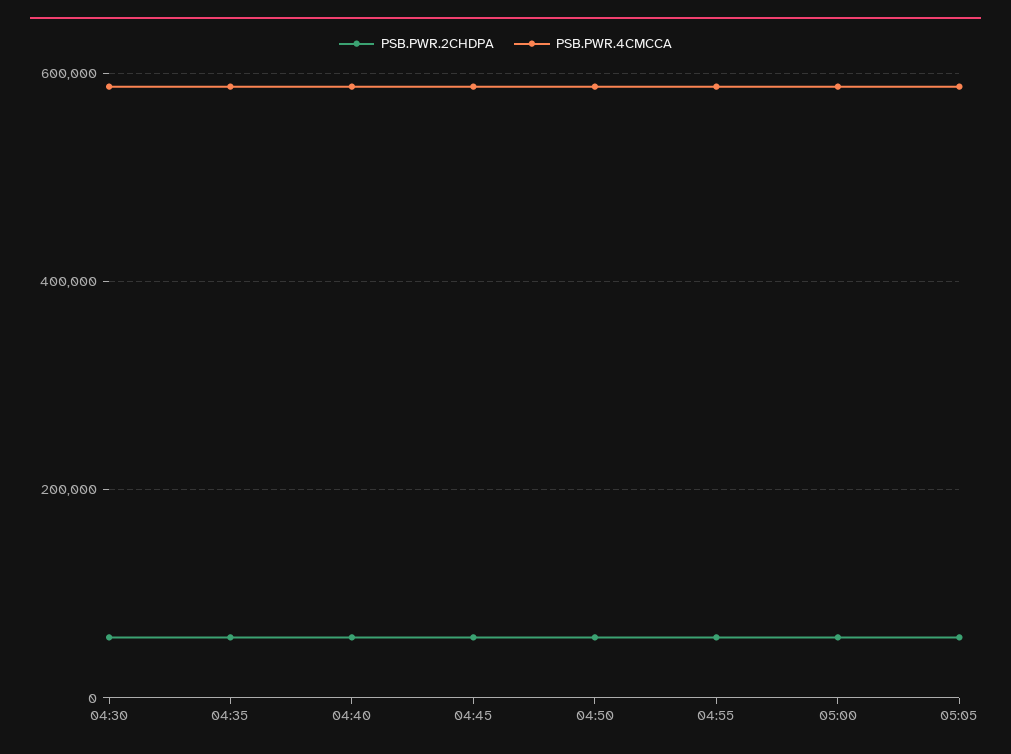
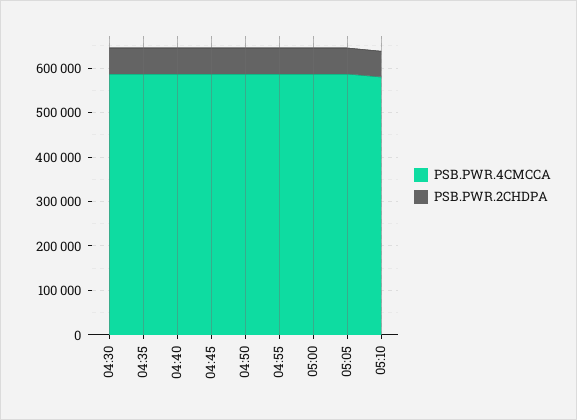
PSB.PWR.4CMCCA, 05:10: none -> 580000
PSB.PWR.2CHDPA, 05:10: none -> 60000

